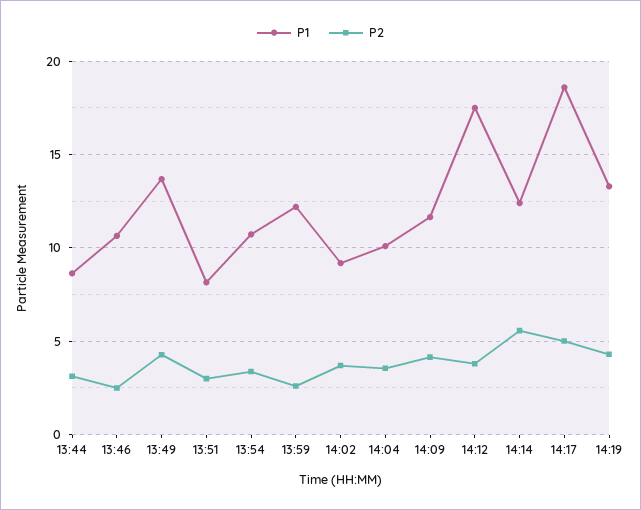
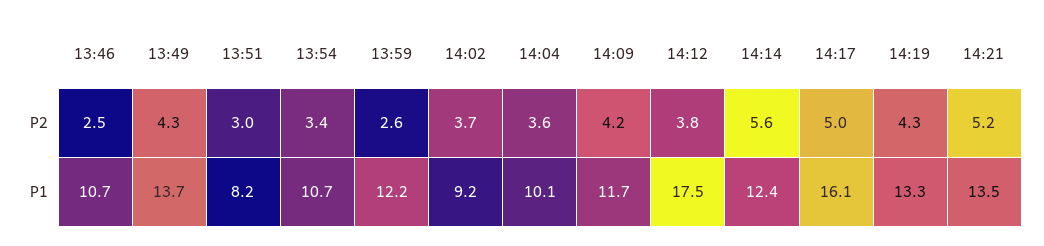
P1, 13:44: 8.5 -> none
P2, 13:44: 3 -> none
P1, 14:17: 18.5 -> 16.1
P2, 14:21: none -> 5.2
P1, 14:21: none -> 13.5

